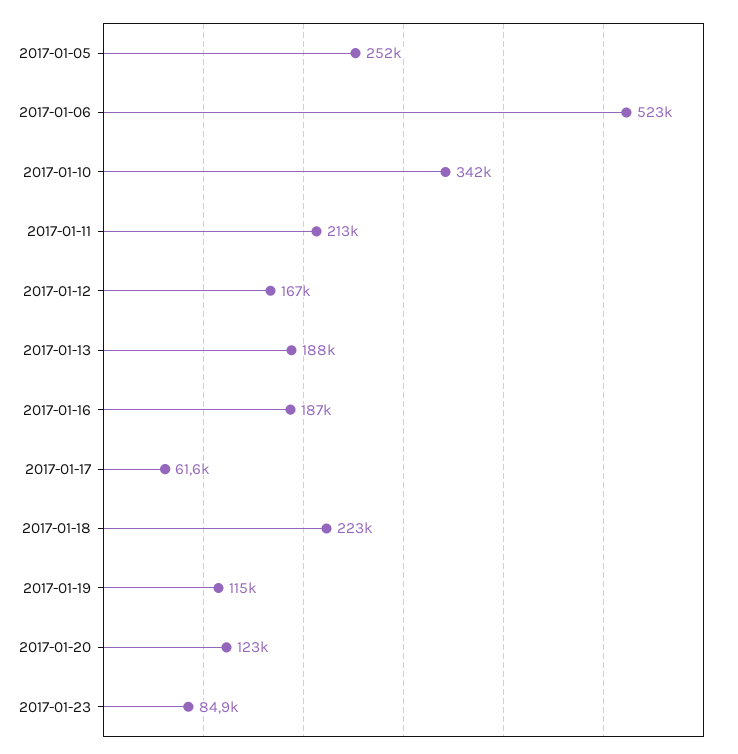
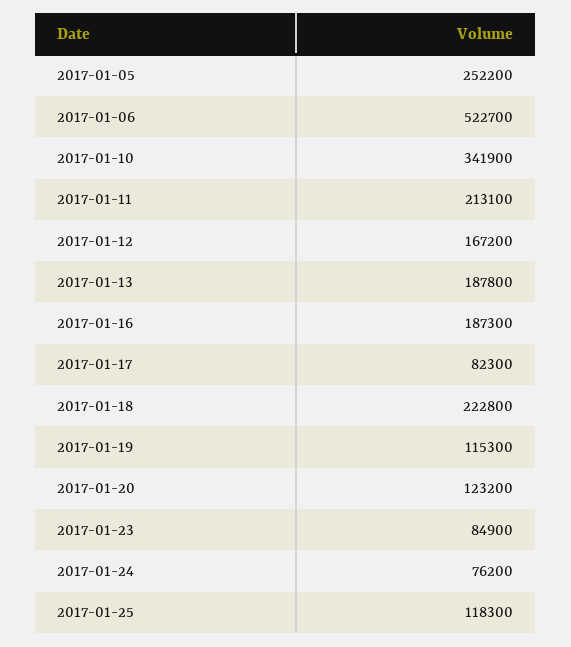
2017-01-17: 61600 -> 82300
2017-01-24: none -> 76200
2017-01-25: none -> 118300

